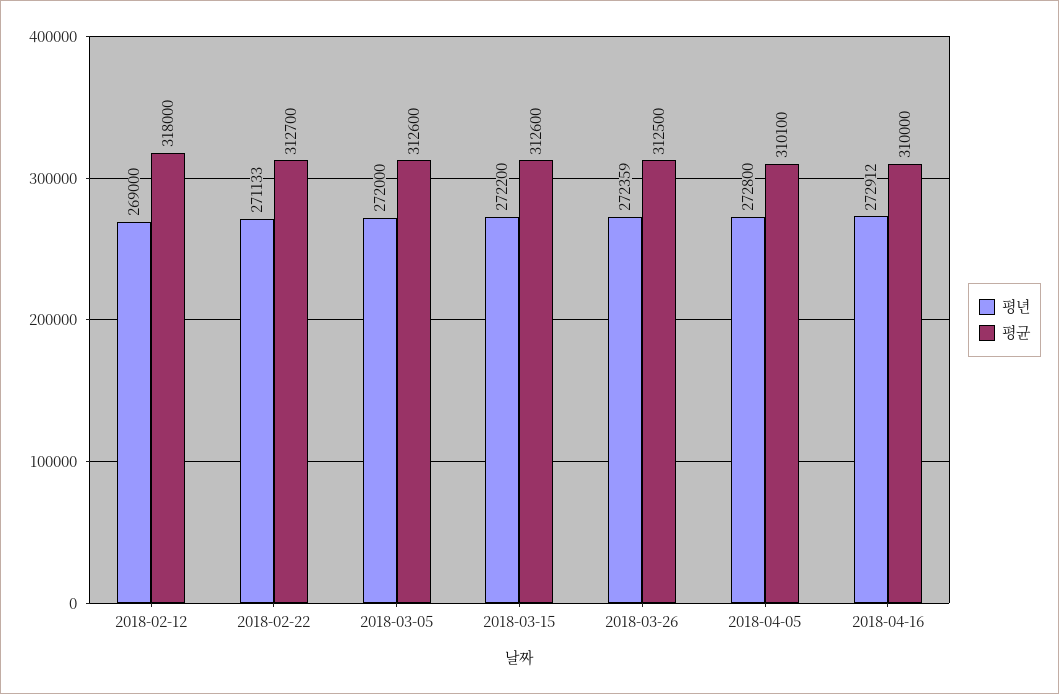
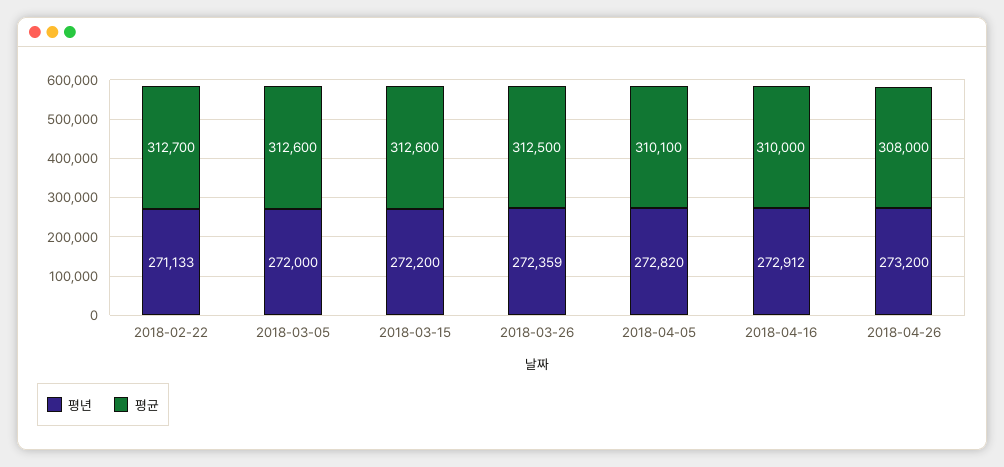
평년, 2018-02-12: 269000 -> none
평균, 2018-02-12: 318000 -> none
평년, 2018-04-05: 272800 -> 272820
평년, 2018-04-26: none -> 273200
평균, 2018-04-26: none -> 308000

